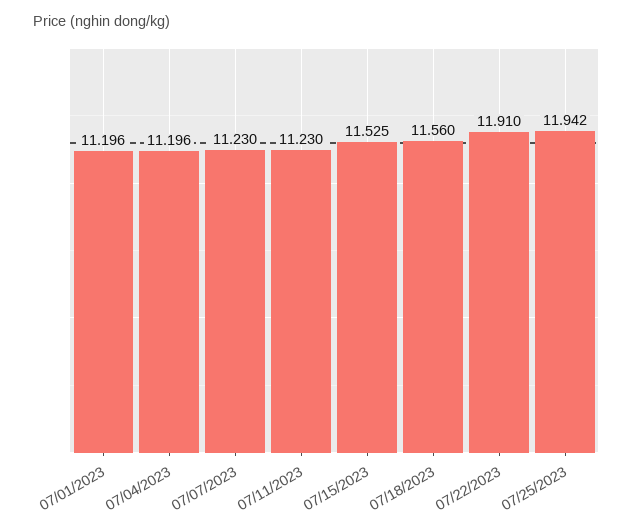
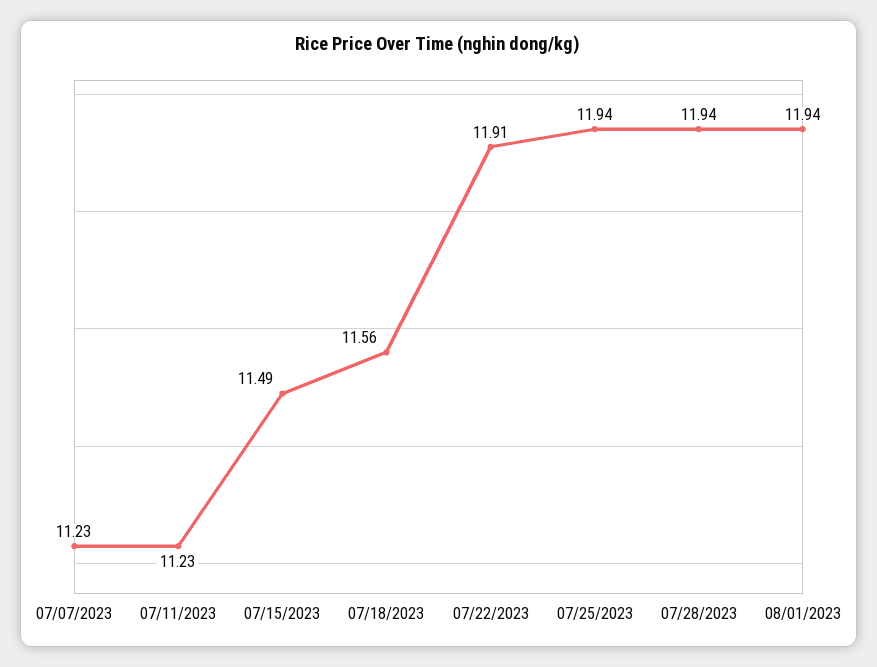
07/01/2023: 11.196 -> none
07/04/2023: 11.196 -> none
07/15/2023: 11.525 -> 11.49
07/28/2023: none -> 11.94
08/01/2023: none -> 11.94

